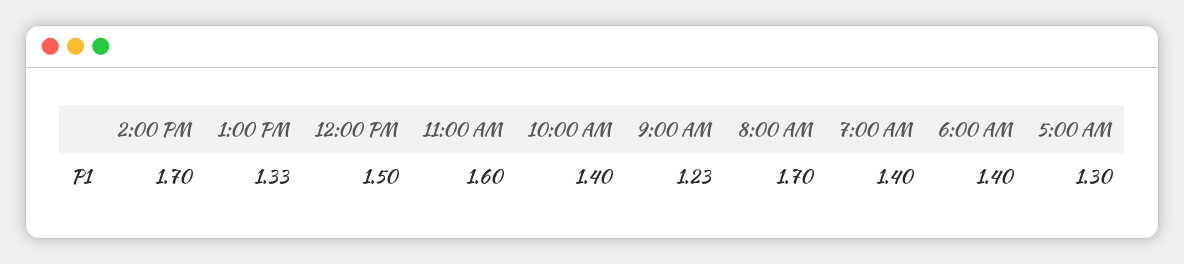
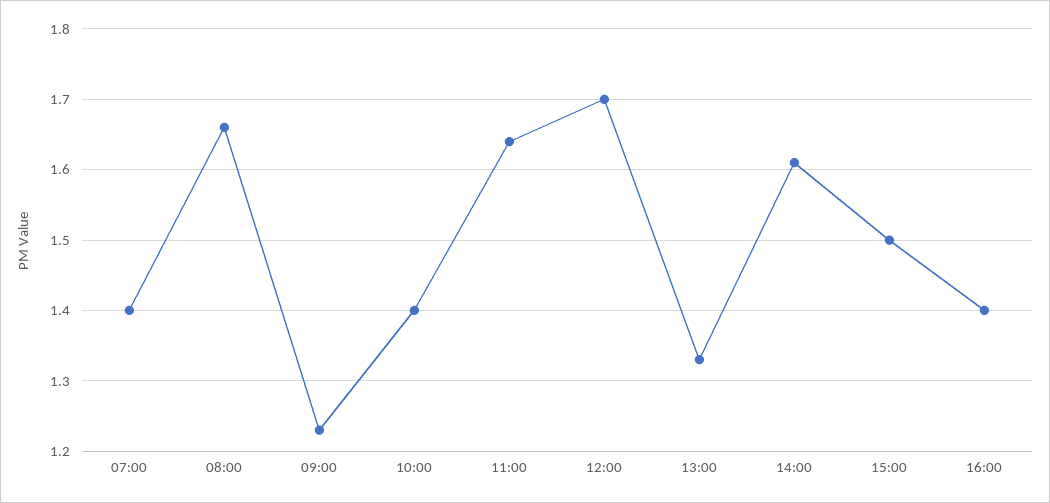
2:00 PM: 1.7 -> 1.61
12:00 PM: 1.5 -> 1.7
11:00 AM: 1.6 -> 1.64
8:00 AM: 1.7 -> 1.66
6:00 AM: 1.4 -> none
5:00 AM: 1.3 -> none
15:00: none -> 1.5
16:00: none -> 1.4

